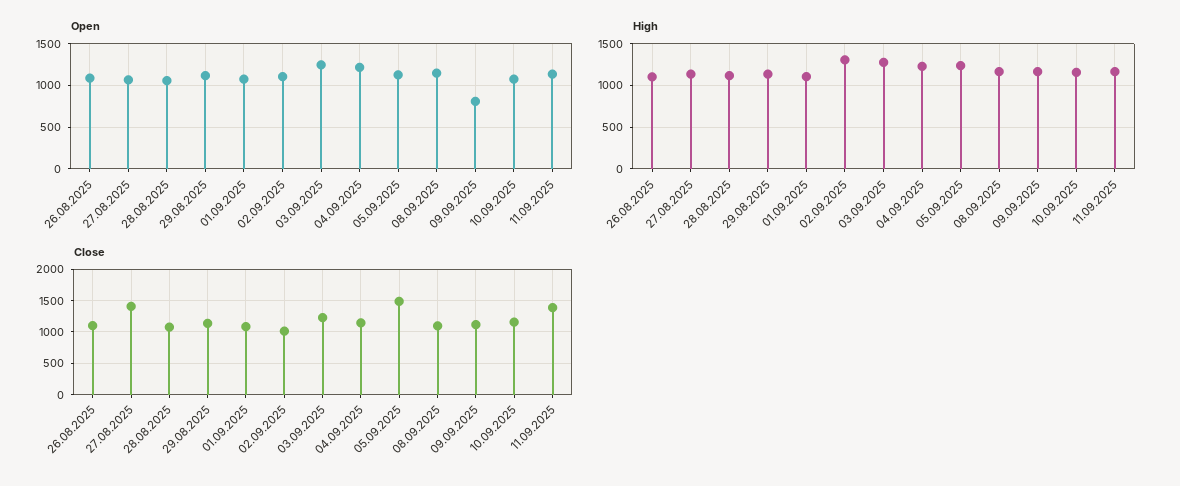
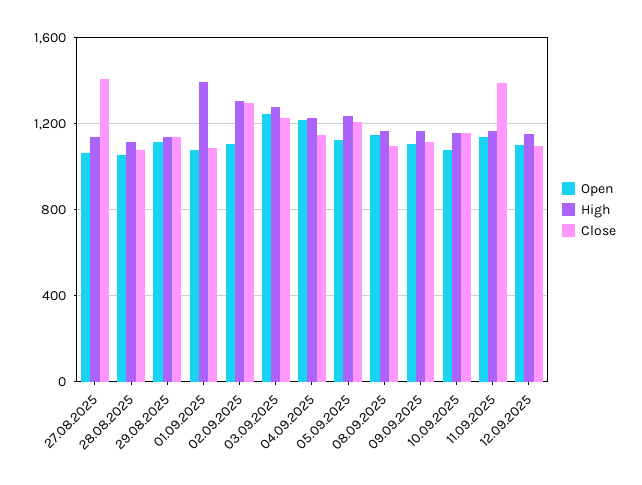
Open, 26.08.2025: 1100 -> none
Open, 09.09.2025: 800 -> 1100
High, 26.08.2025: 1100 -> none
High, 01.09.2025: 1100 -> 1400
Close, 26.08.2025: 1100 -> none
Close, 02.09.2025: 1000 -> 1300
Close, 05.09.2025: 1500 -> 1200
Open, 12.09.2025: none -> 1100
High, 12.09.2025: none -> 1150
Close, 12.09.2025: none -> 1100

